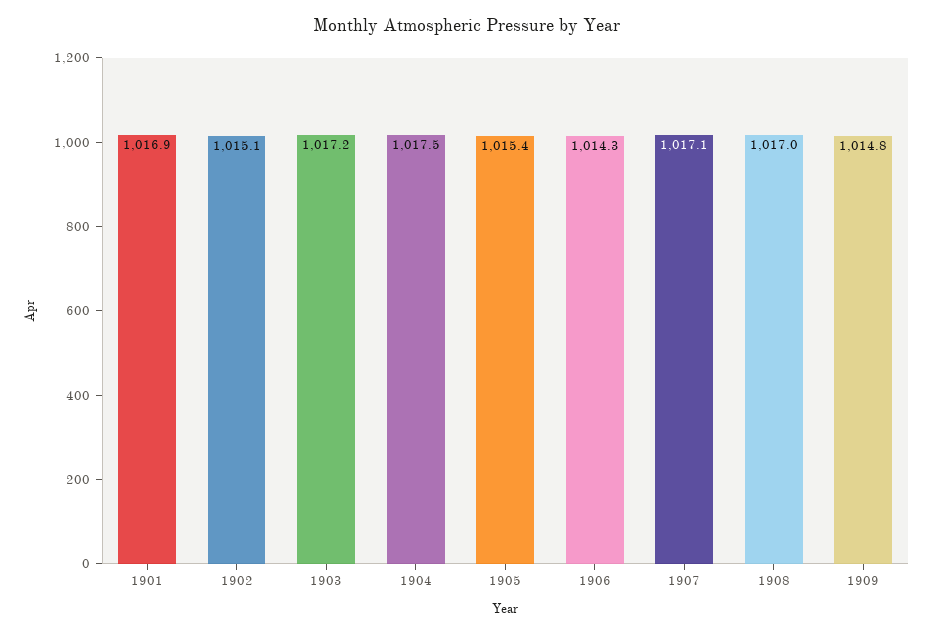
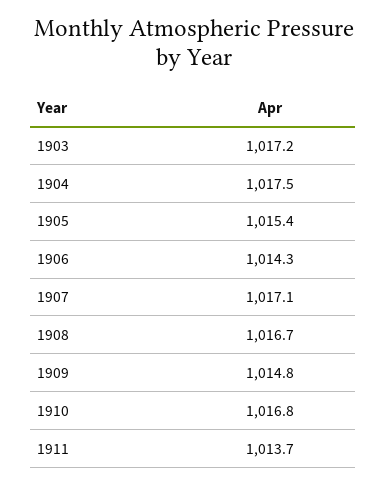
1901: 1016.9 -> none
1902: 1015.1 -> none
1908: 1017 -> 1016.7
1910: none -> 1016.8
1911: none -> 1013.7

